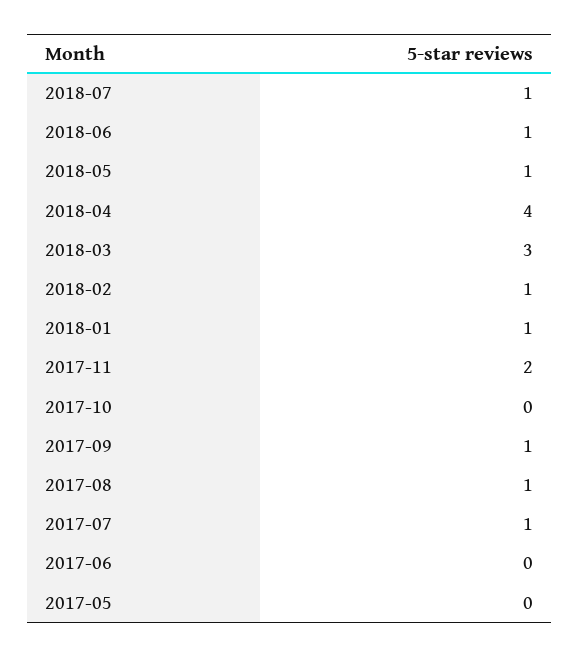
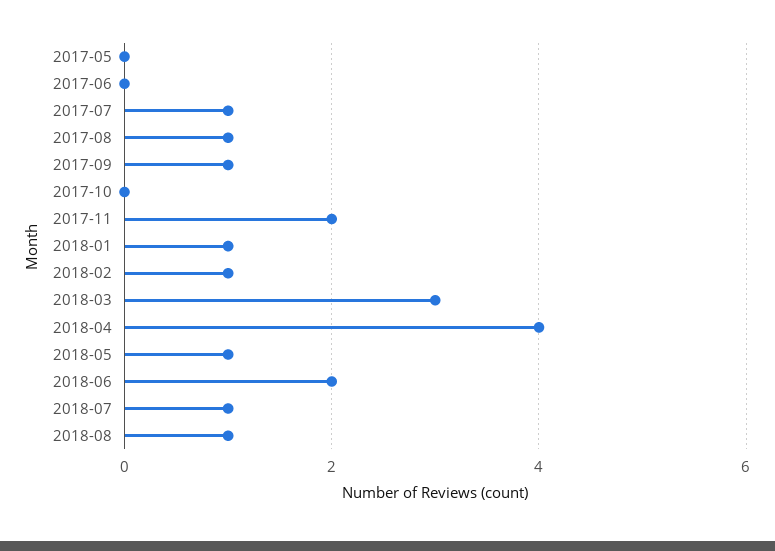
2018-06: 1 -> 2
2018-08: none -> 1

